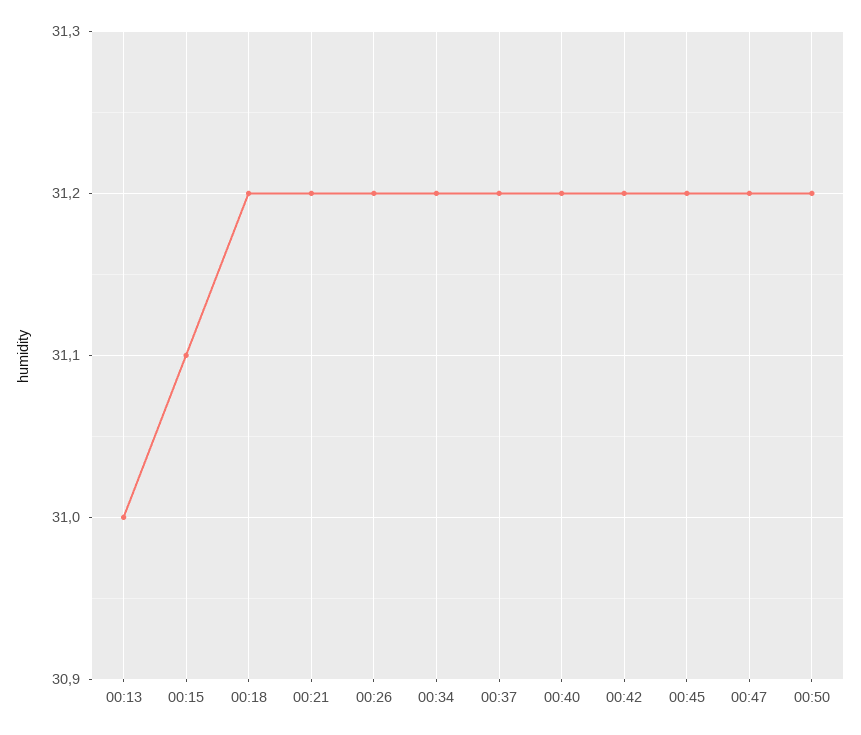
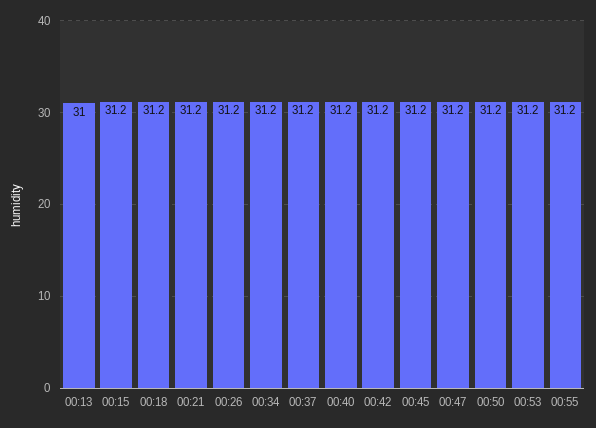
00:15: 31.1 -> 31.2
00:53: none -> 31.2
00:55: none -> 31.2

